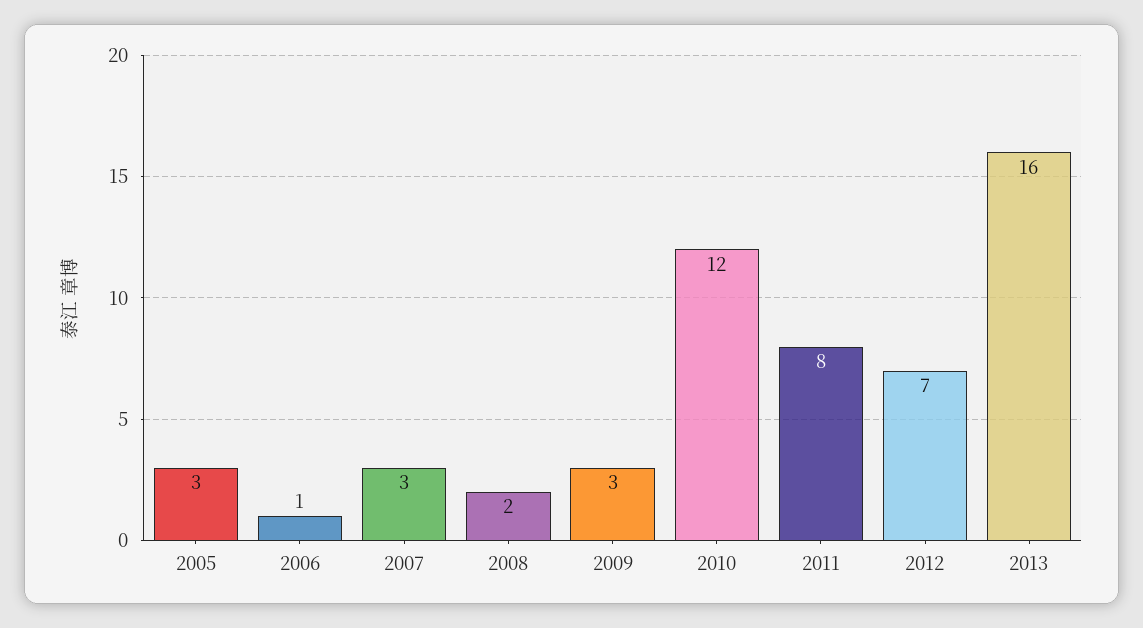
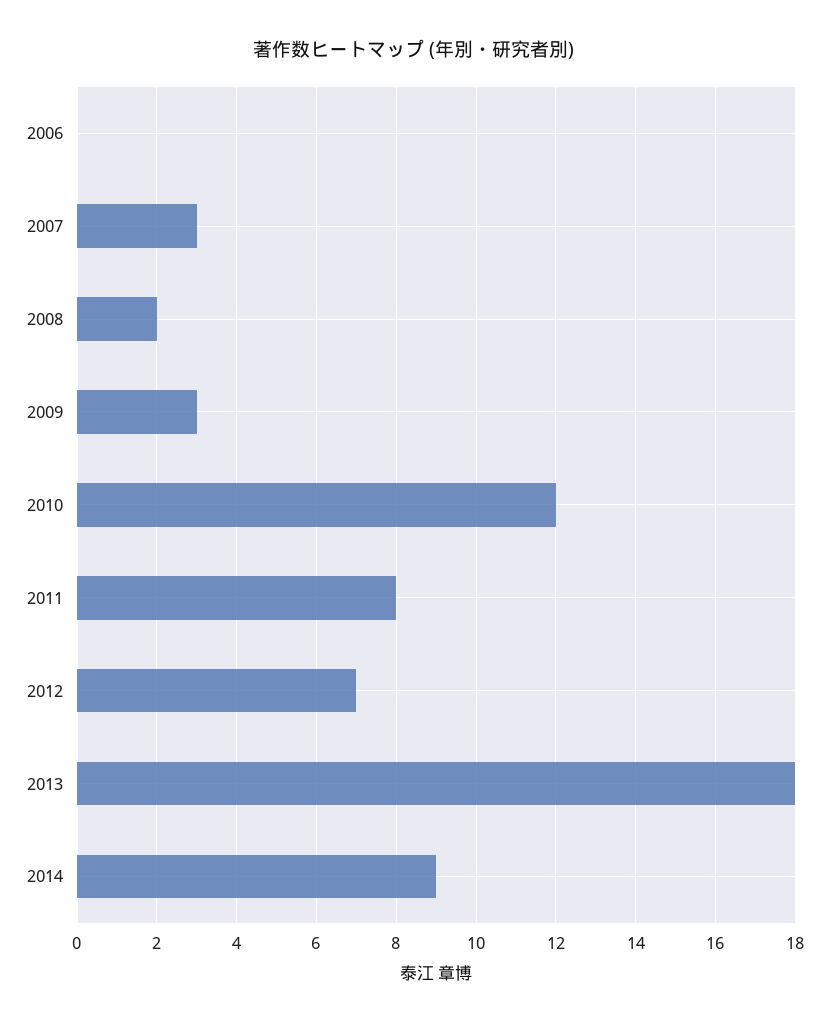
2005: 3 -> none
2006: 1 -> 0
2013: 16 -> 18
2014: none -> 9

